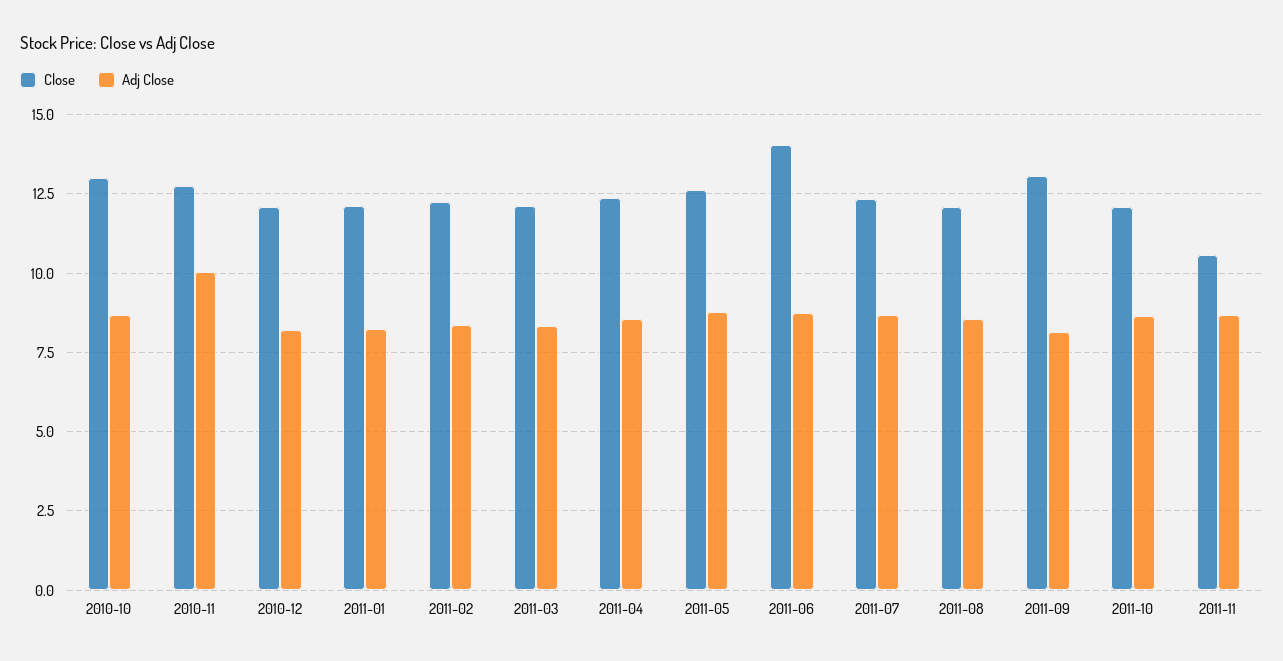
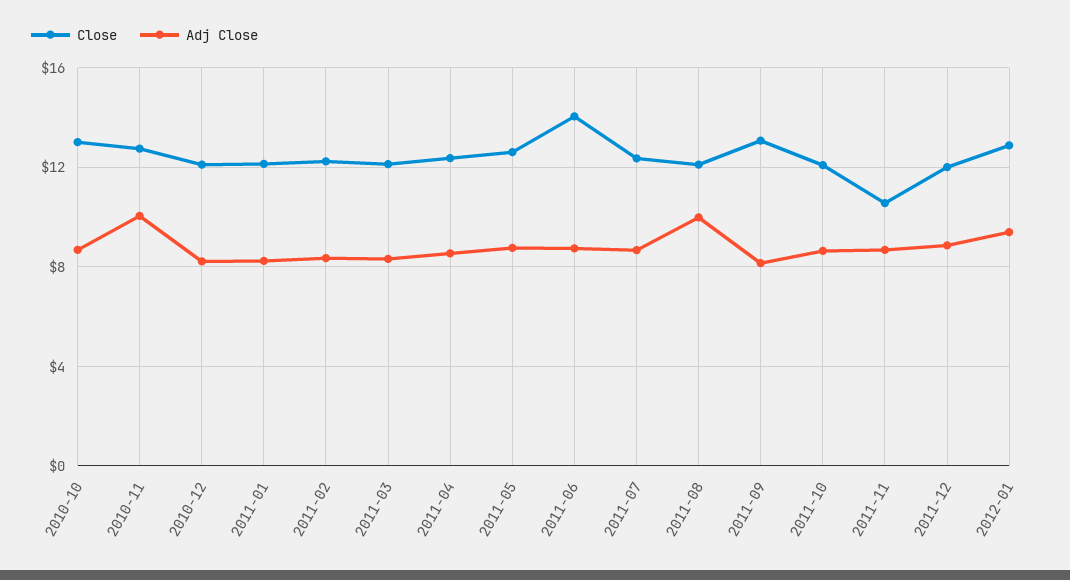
Adj Close, 2011-08: 8.5 -> 10
Close, 2011-12: none -> 12
Adj Close, 2011-12: none -> 9
Close, 2012-01: none -> 13
Adj Close, 2012-01: none -> 9.5

